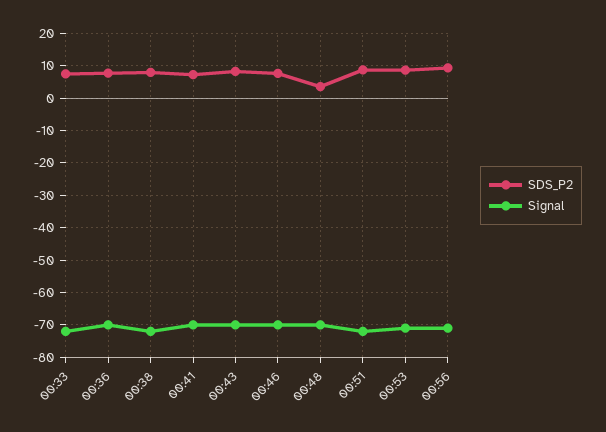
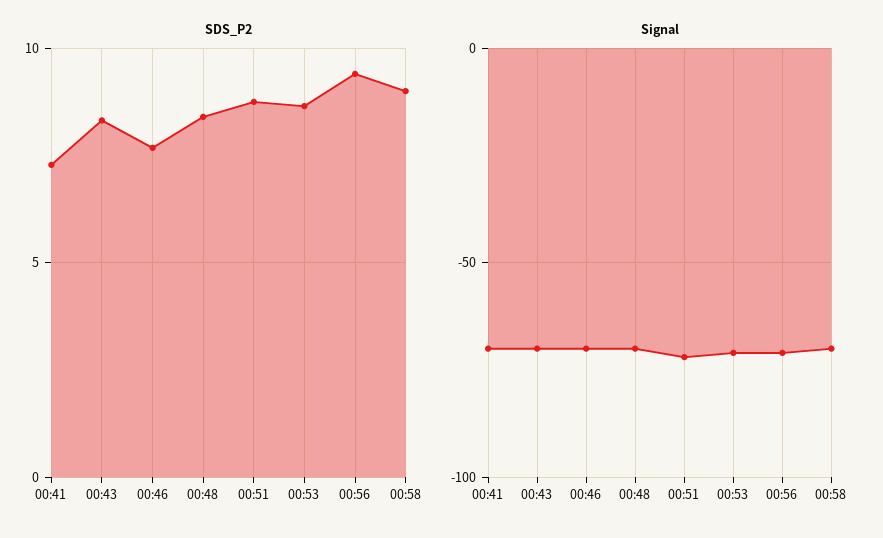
SDS_P2, 00:33: 8 -> none
Signal, 00:33: -72 -> none
SDS_P2, 00:36: 8 -> none
Signal, 00:36: -70 -> none
SDS_P2, 00:38: 8 -> none
Signal, 00:38: -72 -> none
SDS_P2, 00:48: 4 -> 8.5
SDS_P2, 00:58: none -> 9
Signal, 00:58: none -> -70

